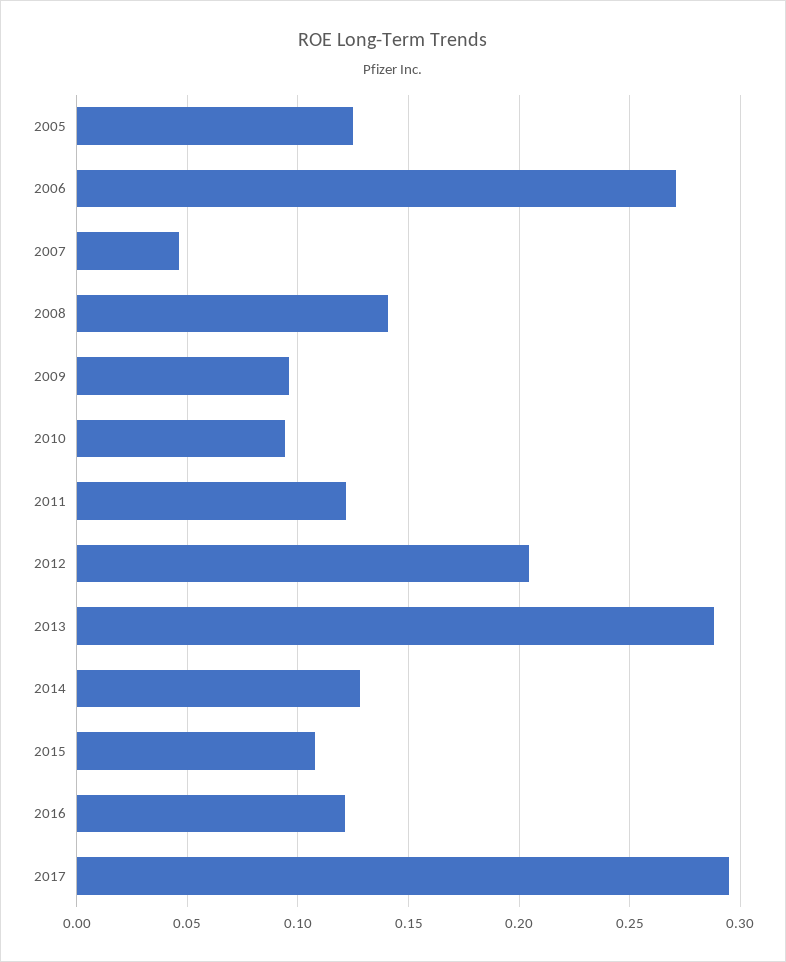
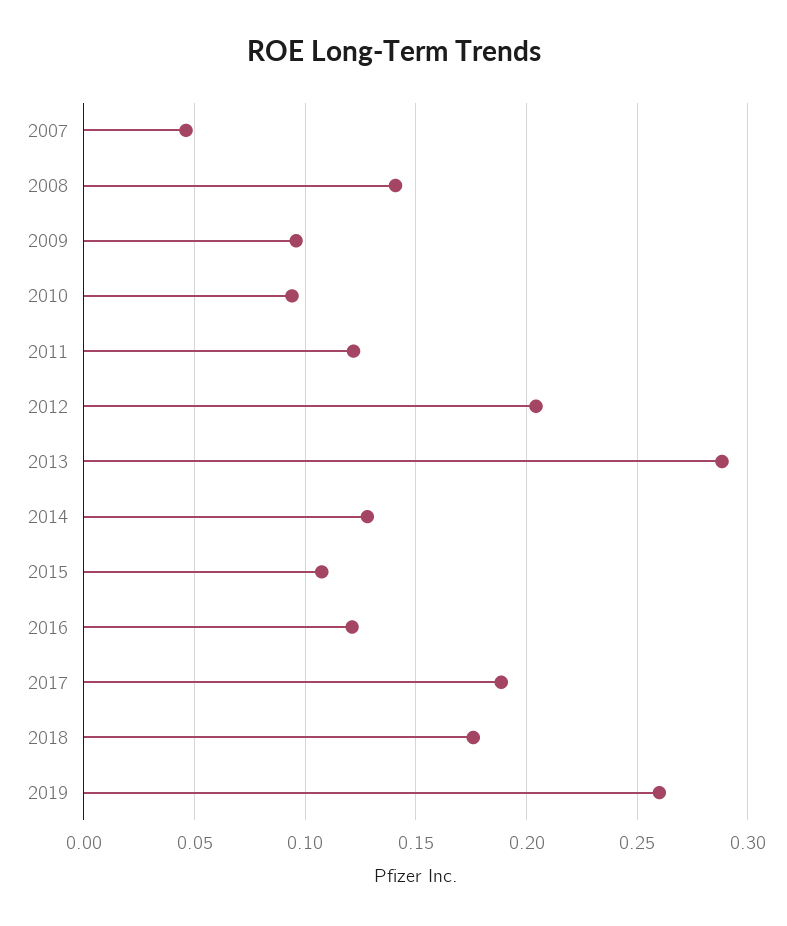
2005: 0.125 -> none
2006: 0.27 -> none
2017: 0.295 -> 0.19
2018: none -> 0.175
2019: none -> 0.26

